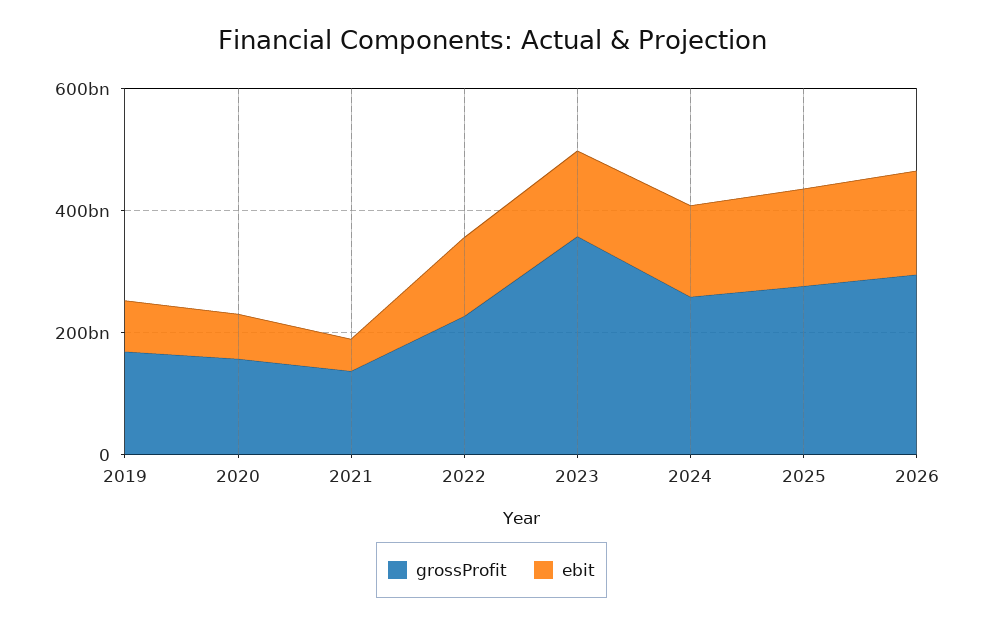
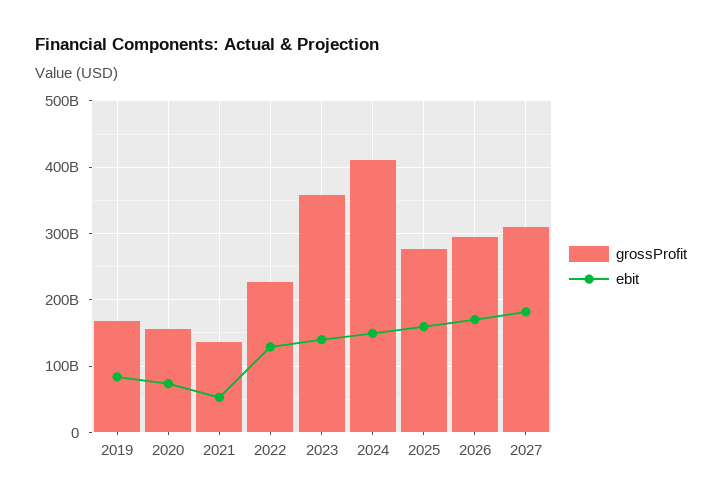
grossProfit, 2024: 250000000000 -> 410000000000
grossProfit, 2027: none -> 310000000000
ebit, 2027: none -> 180000000000

